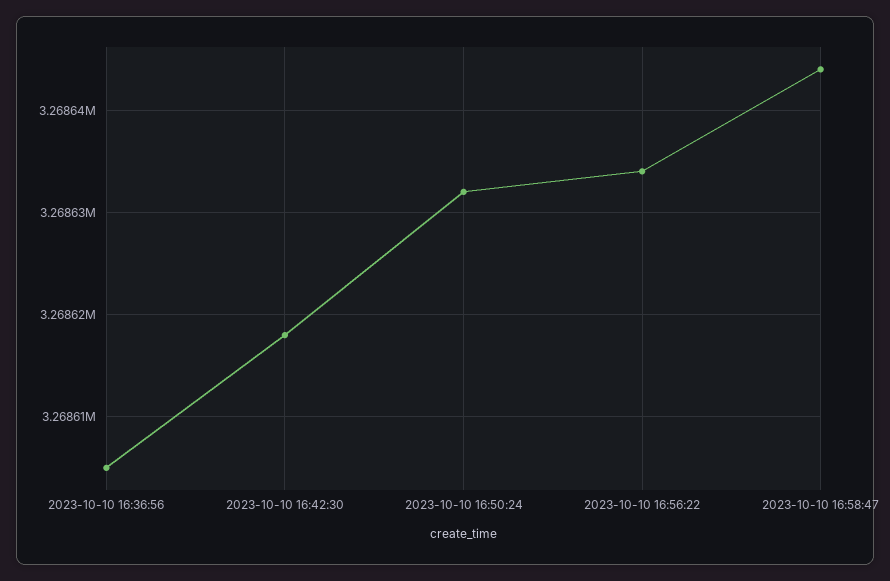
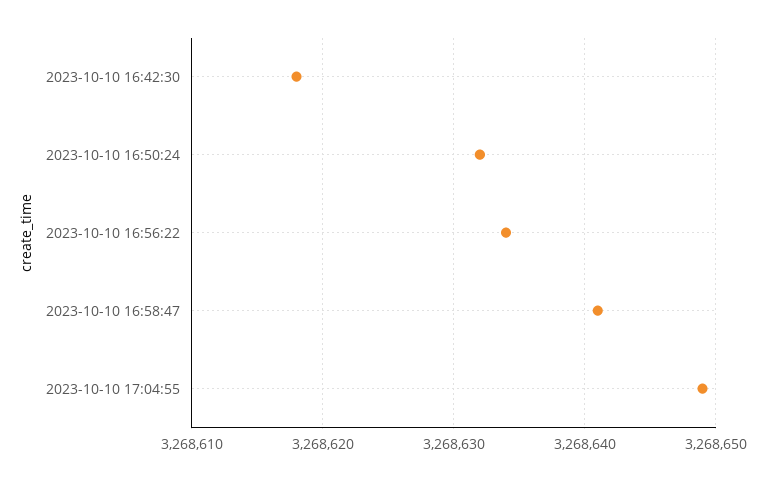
2023-10-10 16:36:56: 3268605 -> none
2023-10-10 16:58:47: 3268644 -> 3268641
2023-10-10 17:04:55: none -> 3268649

